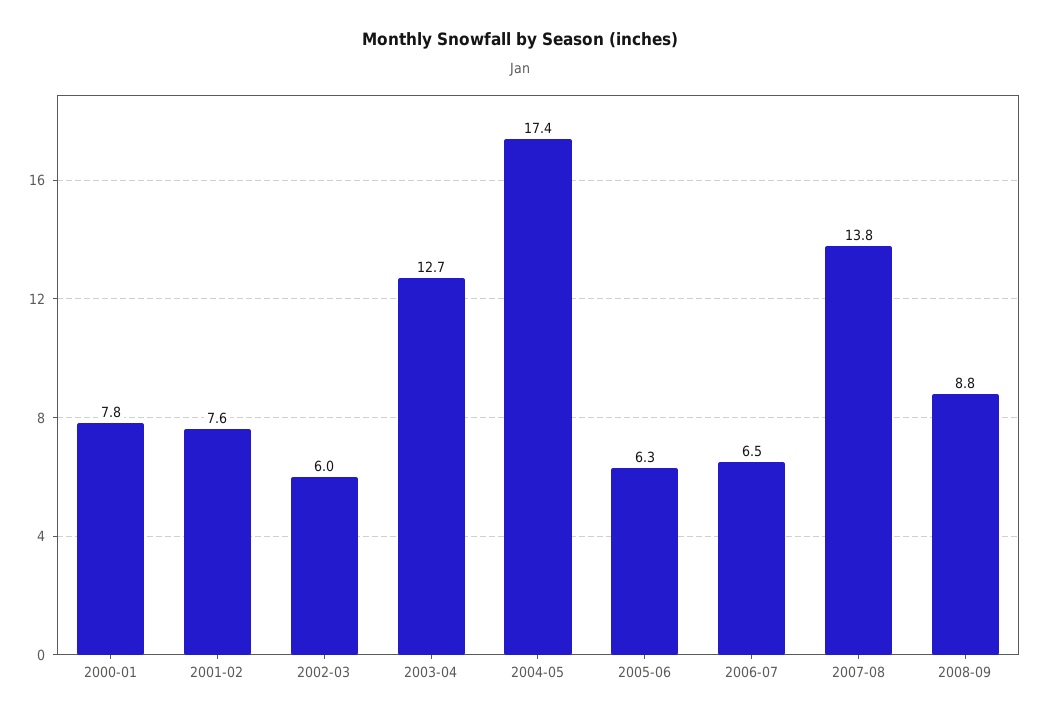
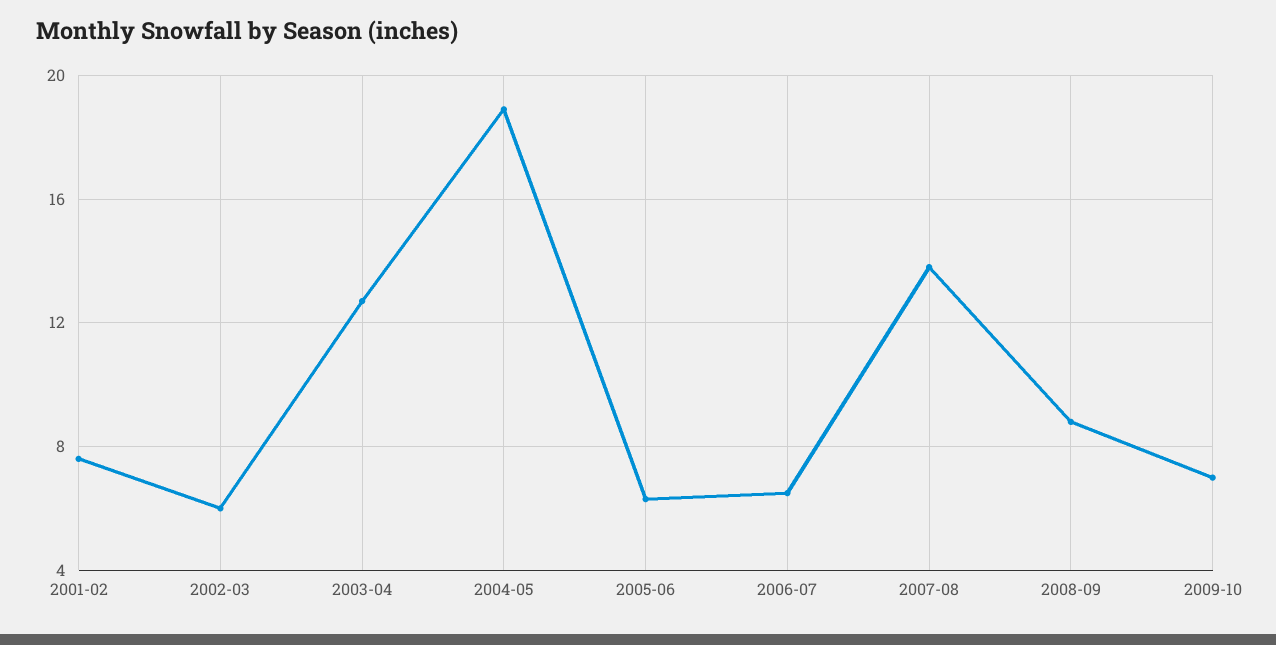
2000-01: 7.8 -> none
2004-05: 17.4 -> 19
2009-10: none -> 7

